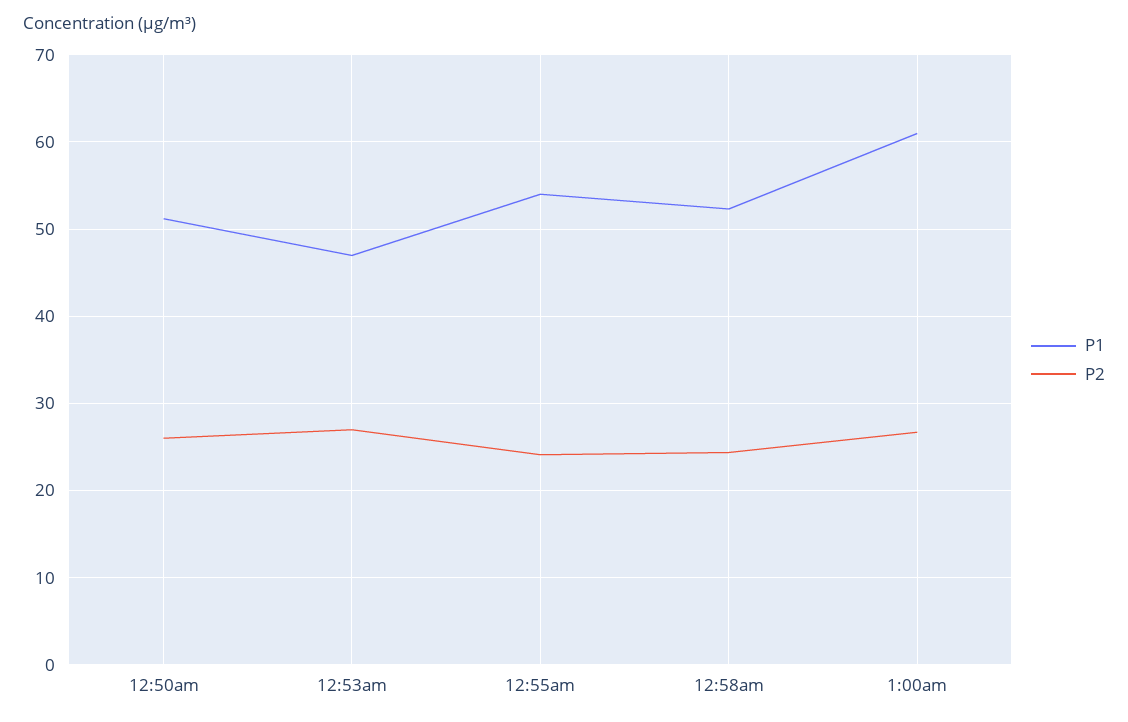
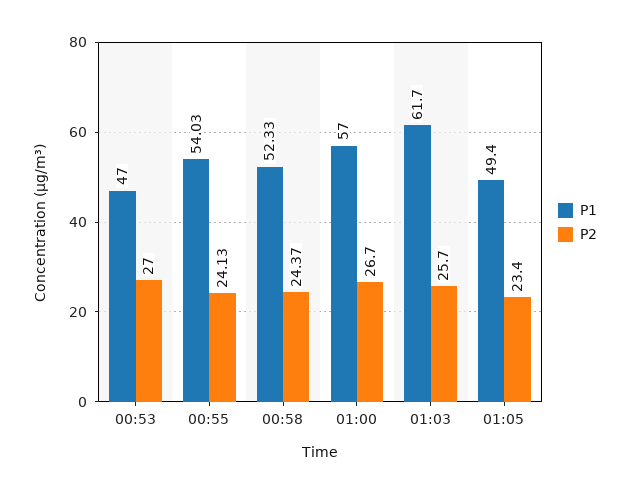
P1, 12:50am: 51 -> none
P2, 12:50am: 26 -> none
P1, 1:00am: 61 -> 57
P1, 01:03: none -> 61.7
P2, 01:03: none -> 25.7
P1, 01:05: none -> 49.4
P2, 01:05: none -> 23.4

